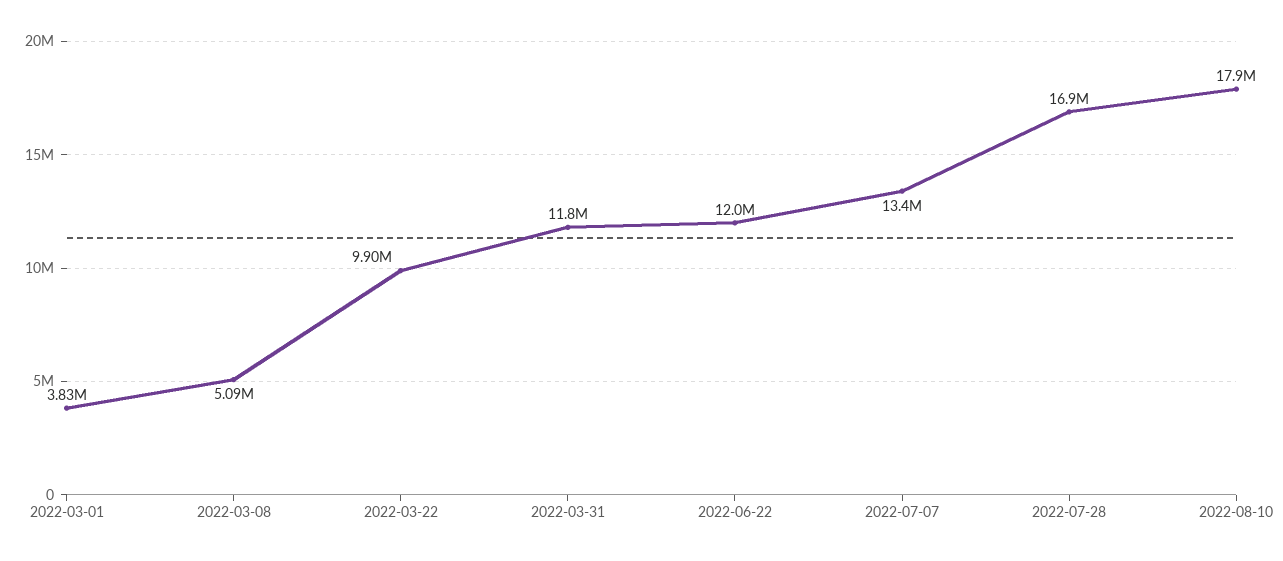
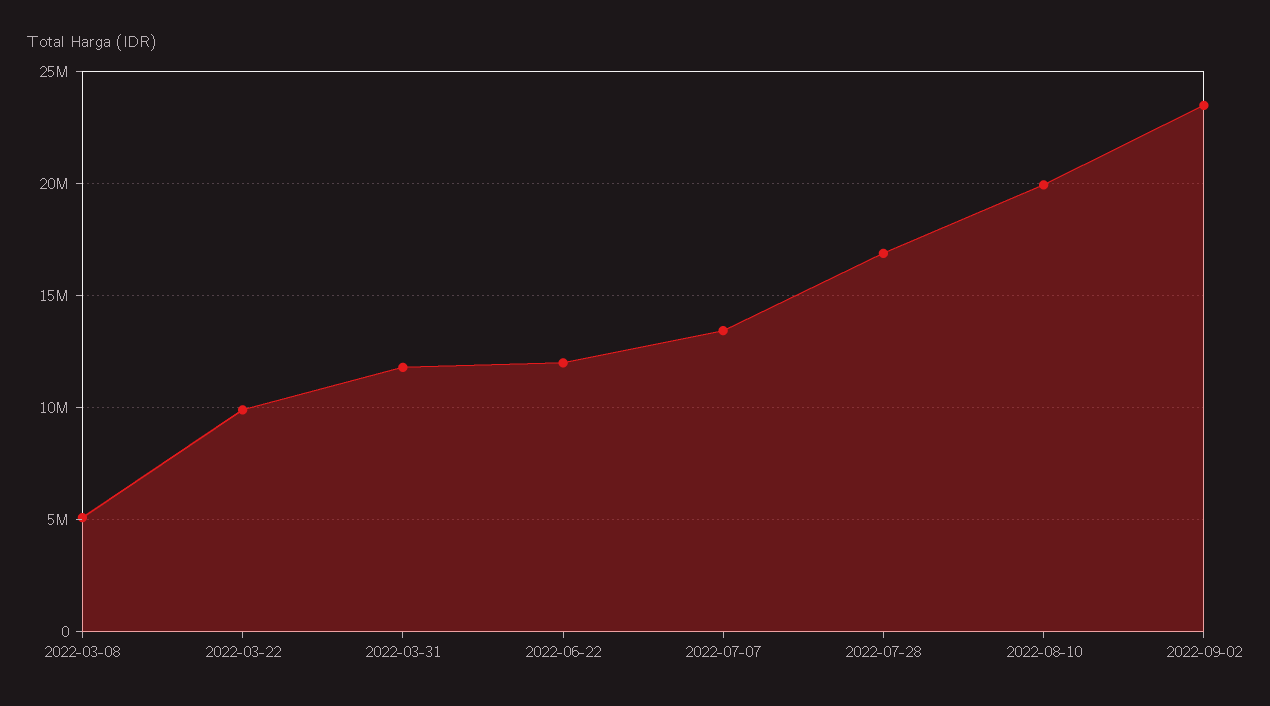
2022-03-01: 3830000 -> none
2022-08-10: 17900000 -> 20000000
2022-09-02: none -> 23500000

